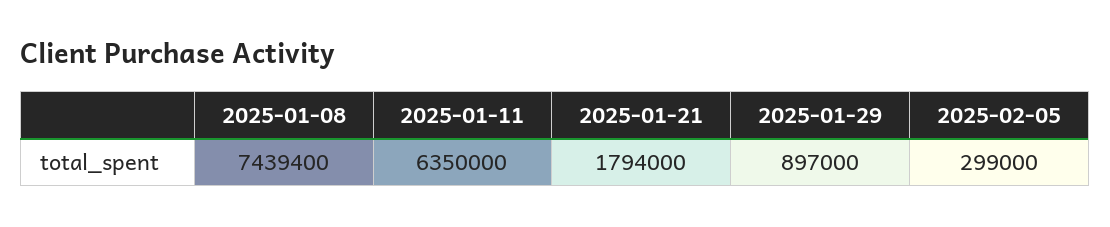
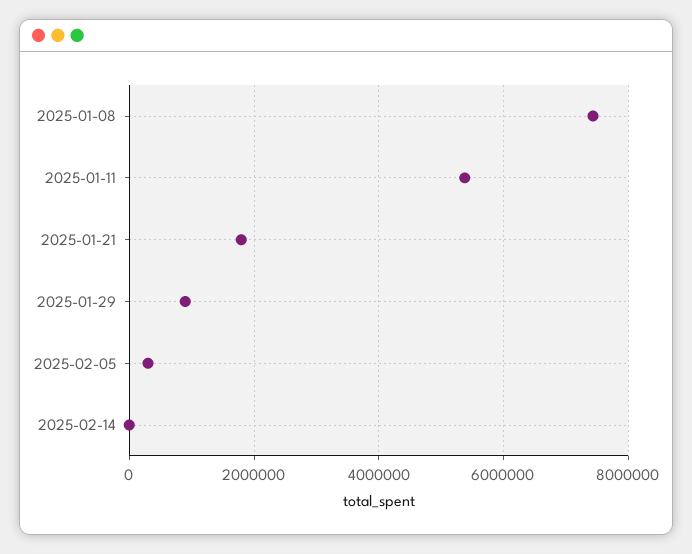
2025-01-11: 6350000 -> 5400000
2025-02-14: none -> 0

